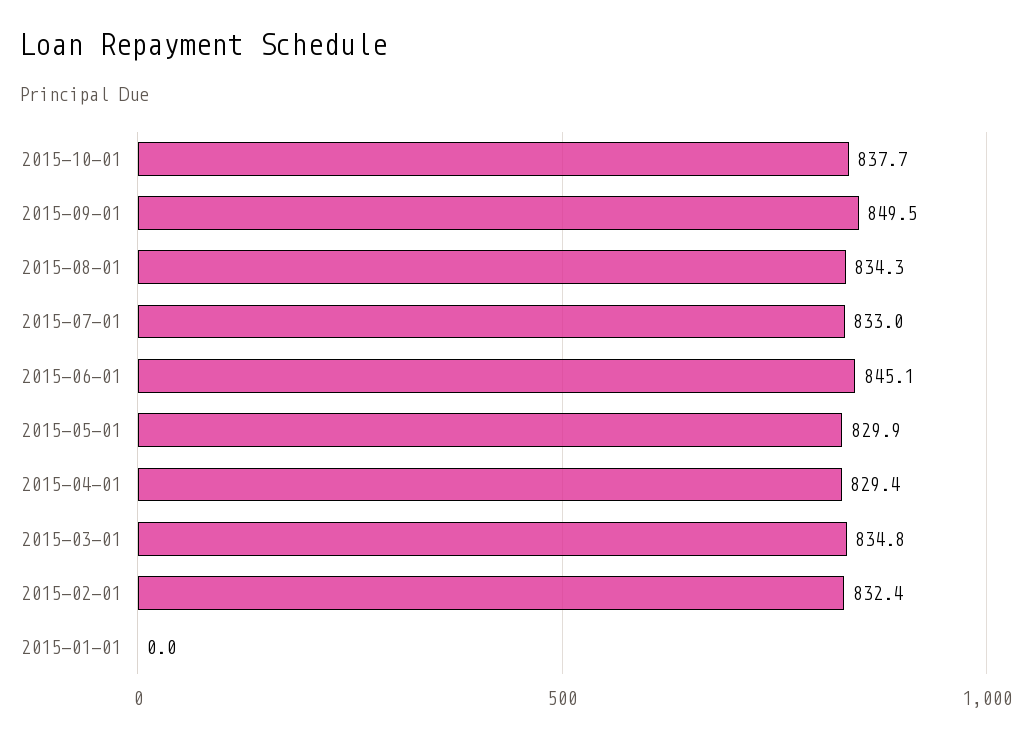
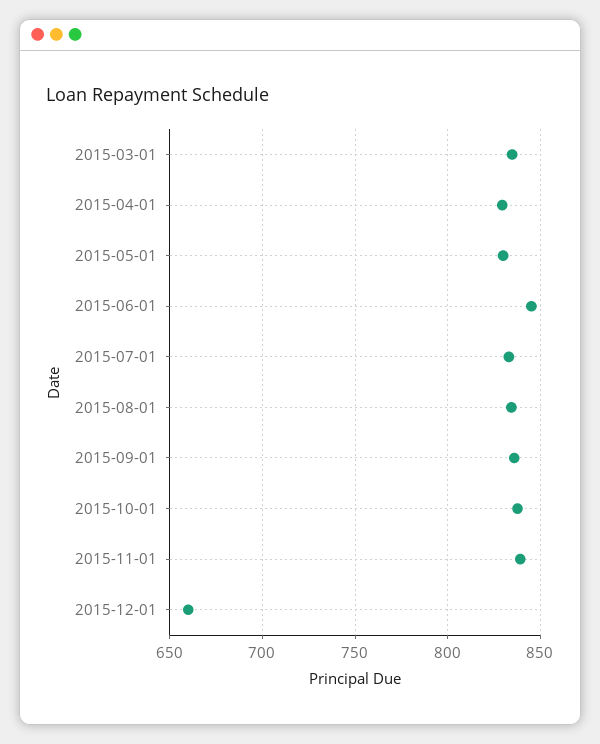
2015-09-01: 849.5 -> 835
2015-02-01: 832.4 -> none
2015-01-01: 0 -> none
2015-11-01: none -> 840
2015-12-01: none -> 660

